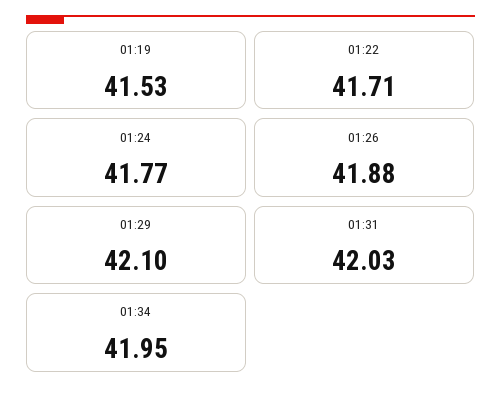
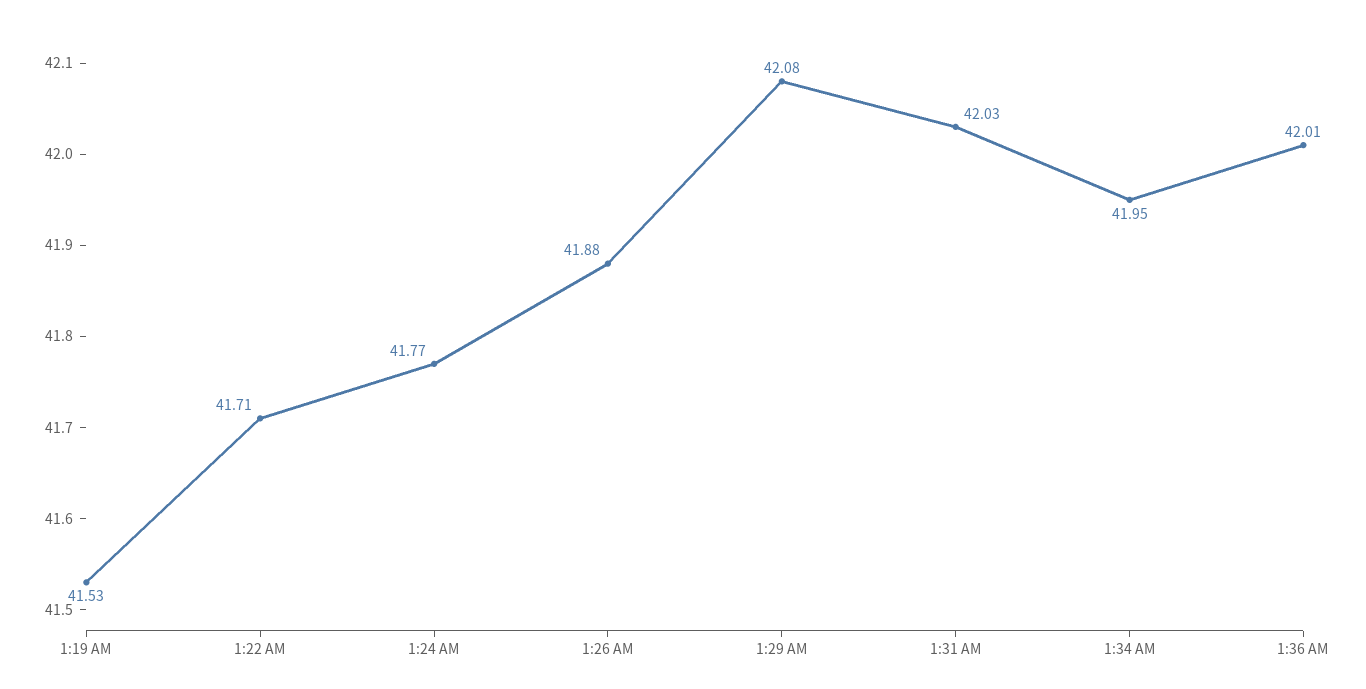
01:29: 42.1 -> 42.08
1:36 AM: none -> 42.01

